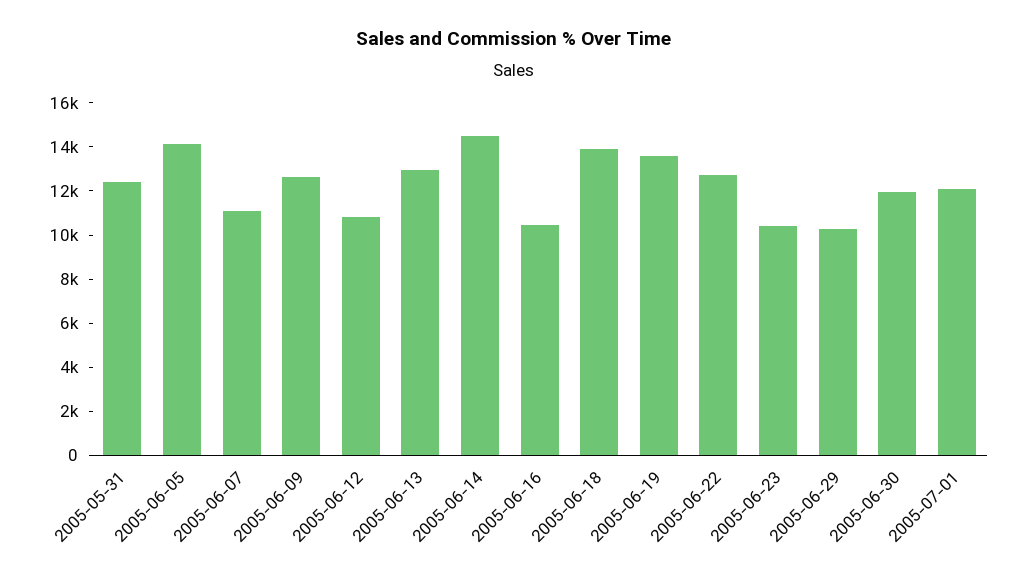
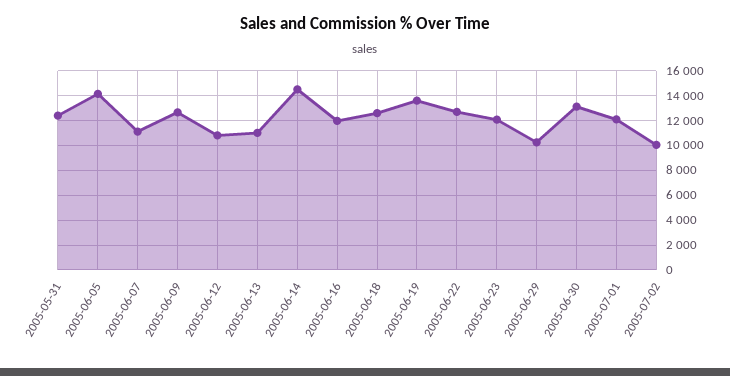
2005-06-13: 13000 -> 11000
2005-06-16: 10500 -> 12000
2005-06-18: 14000 -> 12500
2005-06-23: 10500 -> 12000
2005-06-30: 12000 -> 13000
2005-07-02: none -> 10000

